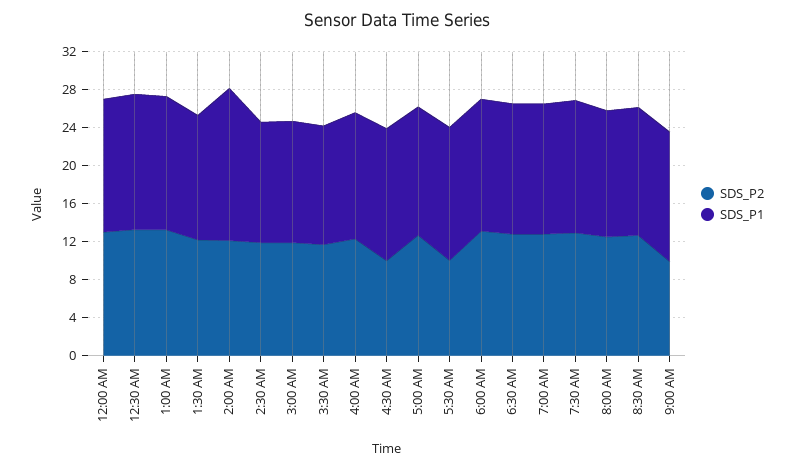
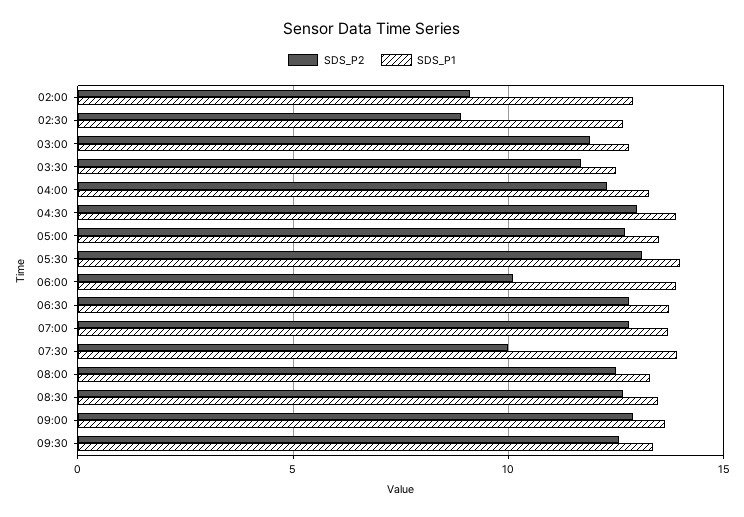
SDS_P2, 12:00 AM: 13 -> none
SDS_P1, 12:00 AM: 14 -> none
SDS_P2, 12:30 AM: 13 -> none
SDS_P1, 12:30 AM: 14 -> none
SDS_P2, 1:00 AM: 13 -> none
SDS_P1, 1:00 AM: 14 -> none
SDS_P2, 1:30 AM: 12 -> none
SDS_P1, 1:30 AM: 13 -> none
SDS_P2, 2:00 AM: 12 -> 9
SDS_P1, 2:00 AM: 16 -> 13
SDS_P2, 2:30 AM: 12 -> 9
SDS_P2, 4:30 AM: 10 -> 13
SDS_P2, 5:30 AM: 10 -> 13
SDS_P2, 6:00 AM: 13 -> 10
SDS_P2, 7:30 AM: 13 -> 10
SDS_P2, 9:00 AM: 10 -> 13
SDS_P2, 09:30: none -> 12.5
SDS_P1, 09:30: none -> 13.5

